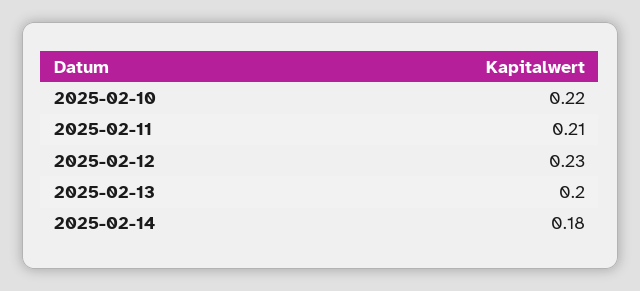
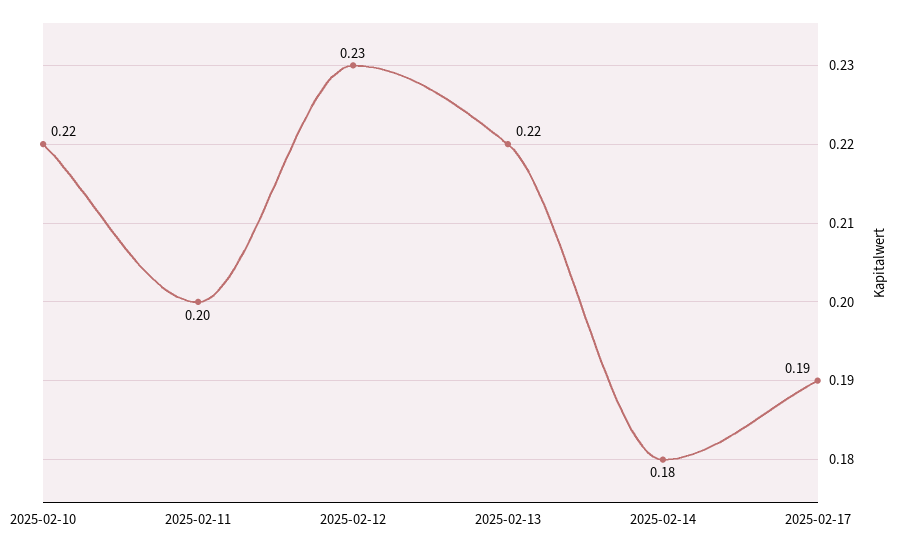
2025-02-11: 0.21 -> 0.2
2025-02-13: 0.2 -> 0.22
2025-02-17: none -> 0.19

